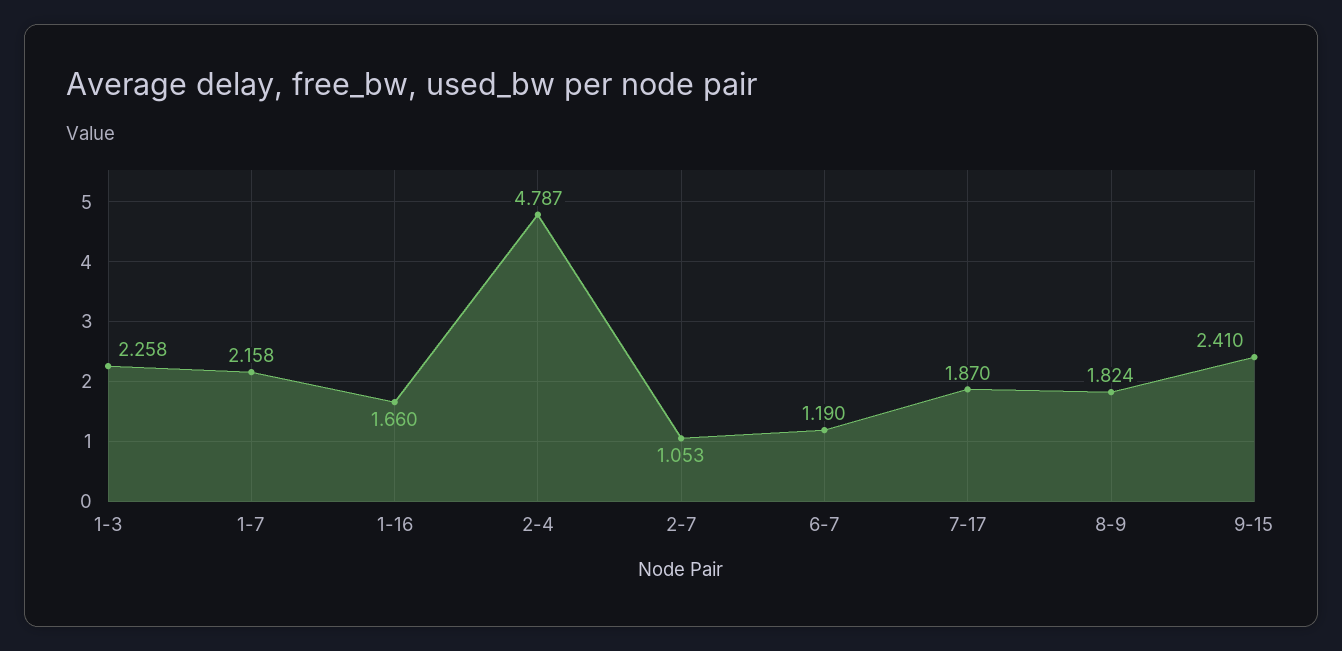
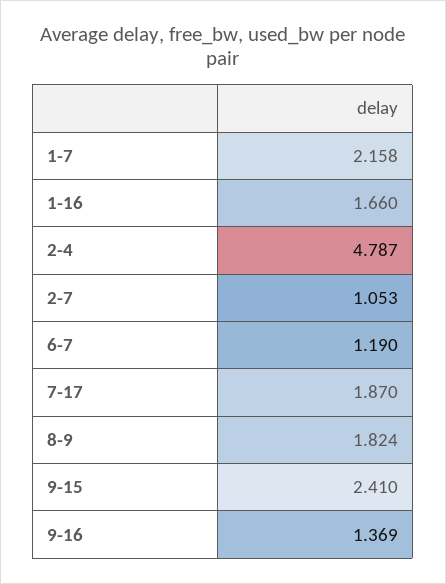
1-3: 2.258 -> none
9-16: none -> 1.369

